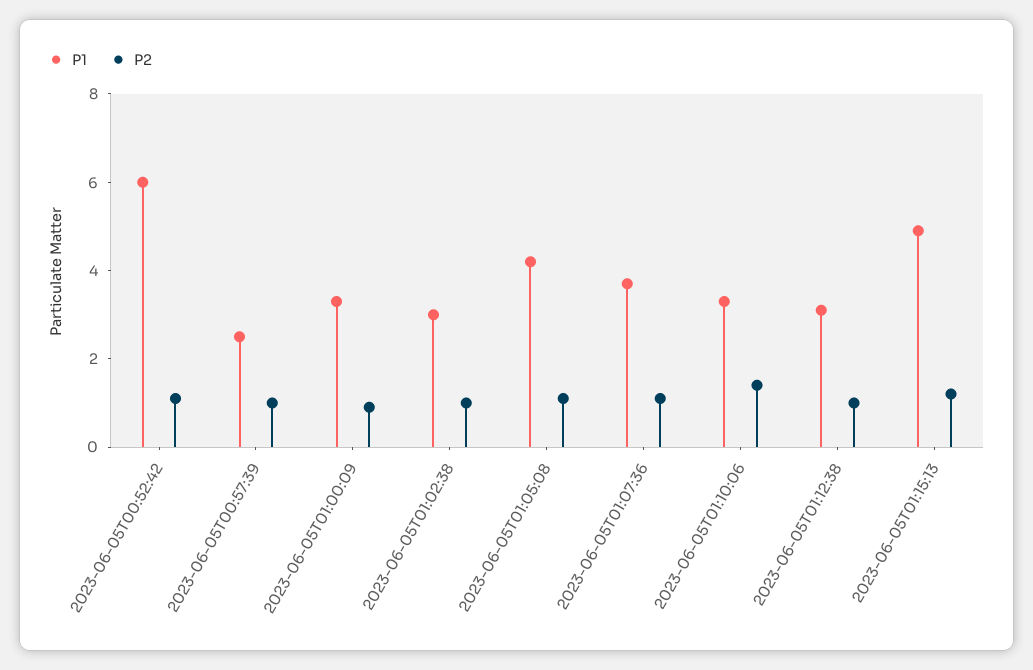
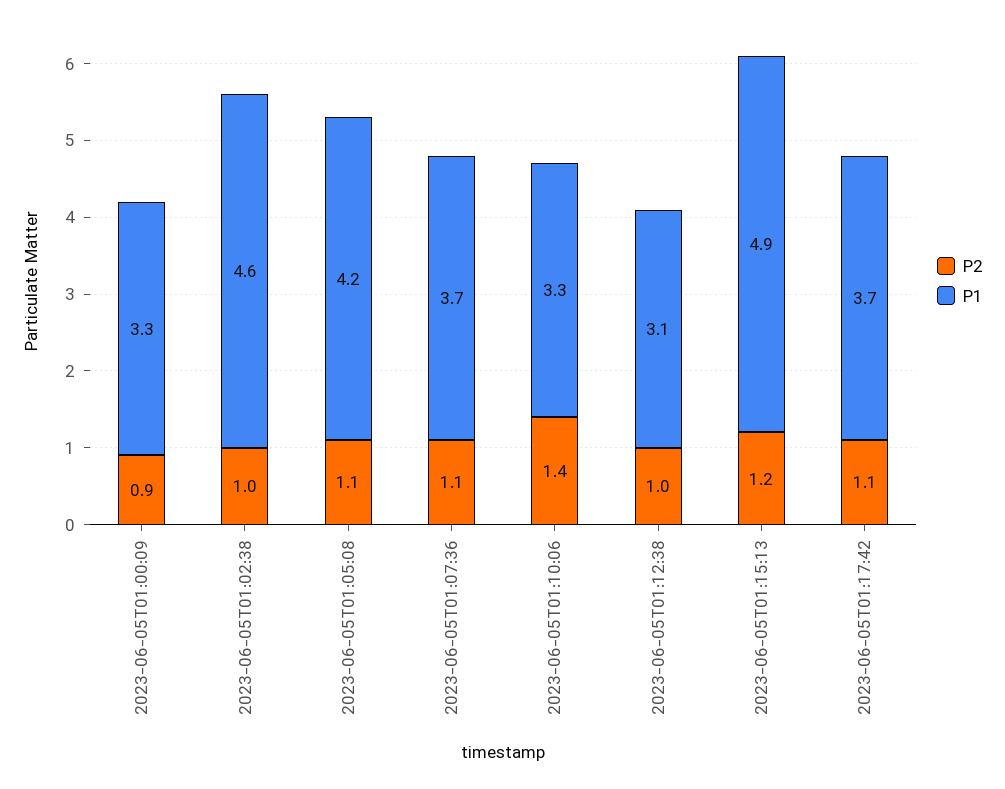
P1, 2023-06-05T00:52:42: 6 -> none
P2, 2023-06-05T00:52:42: 1 -> none
P1, 2023-06-05T00:57:39: 2.5 -> none
P2, 2023-06-05T00:57:39: 1 -> none
P1, 2023-06-05T01:02:38: 3 -> 4.6
P2, 2023-06-05T01:17:42: none -> 1.1
P1, 2023-06-05T01:17:42: none -> 3.7

